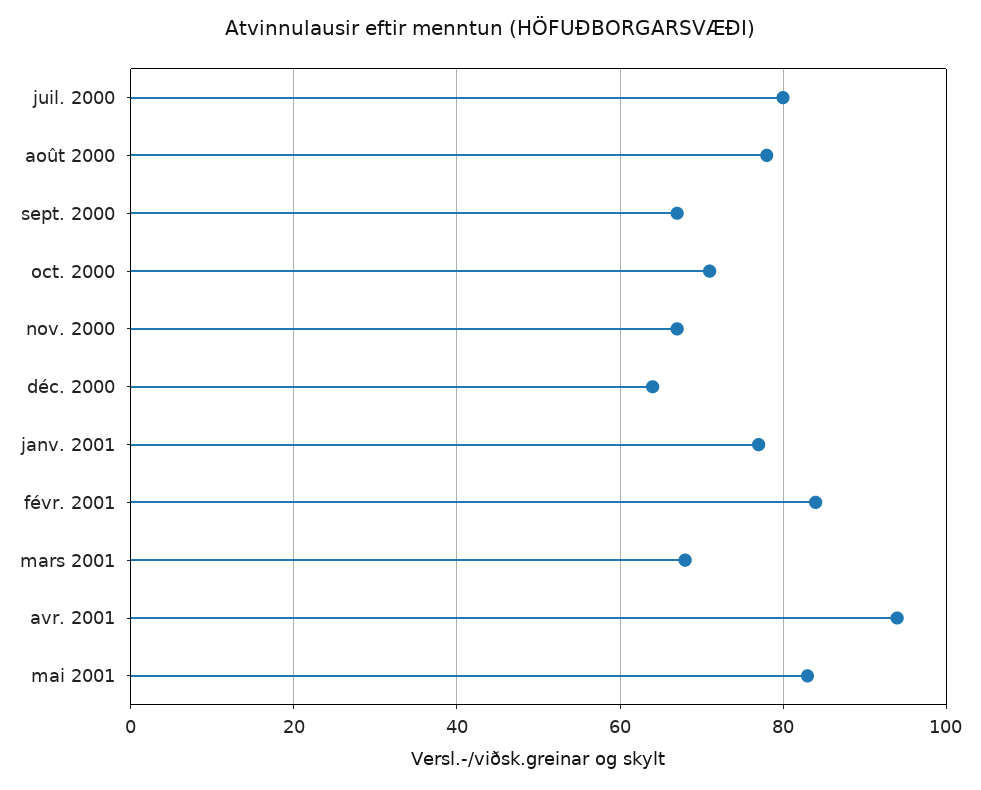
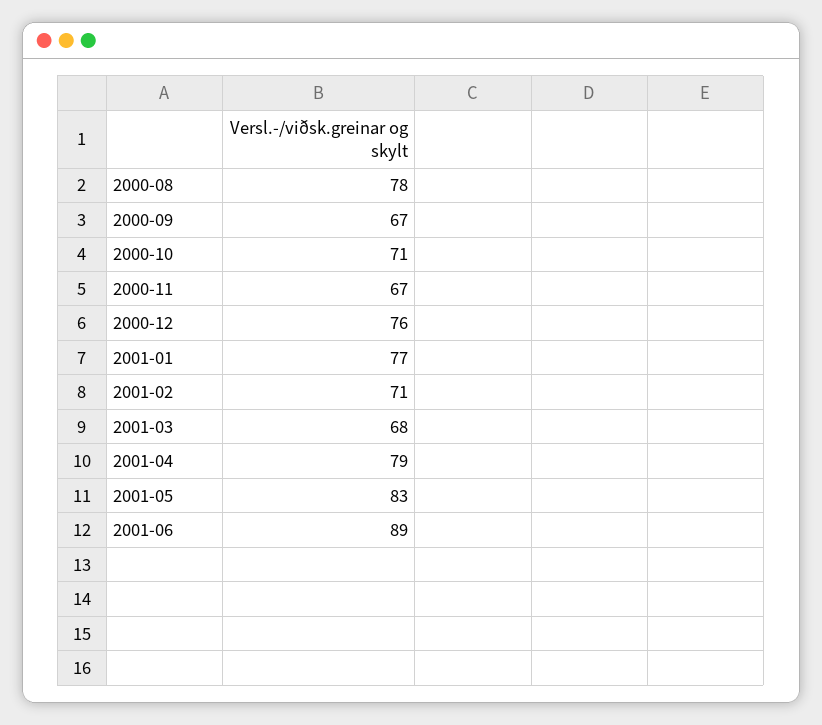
juil. 2000: 80 -> none
déc. 2000: 65 -> 76
févr. 2001: 85 -> 71
avr. 2001: 95 -> 79
2001-06: none -> 89

